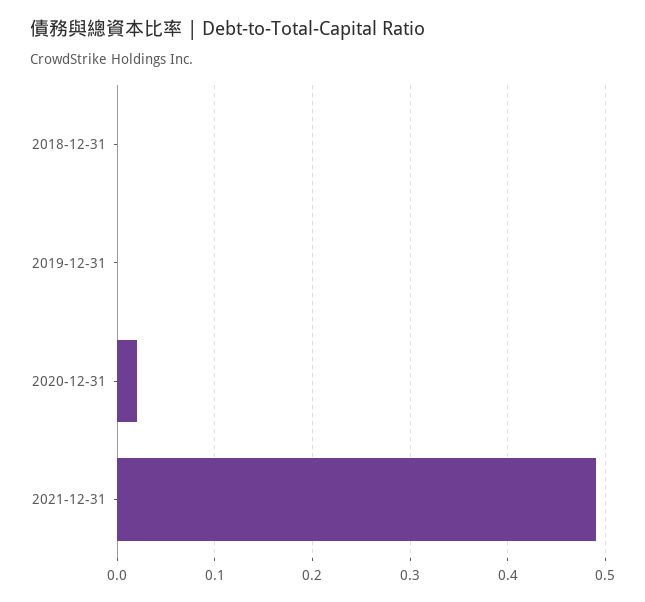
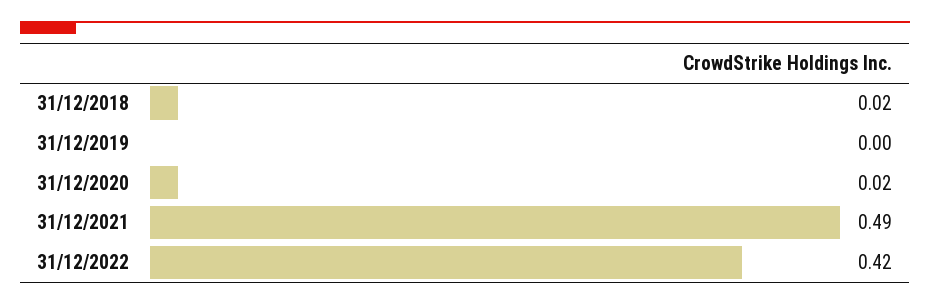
2018-12-31: 0 -> 0.02
31/12/2022: none -> 0.42

